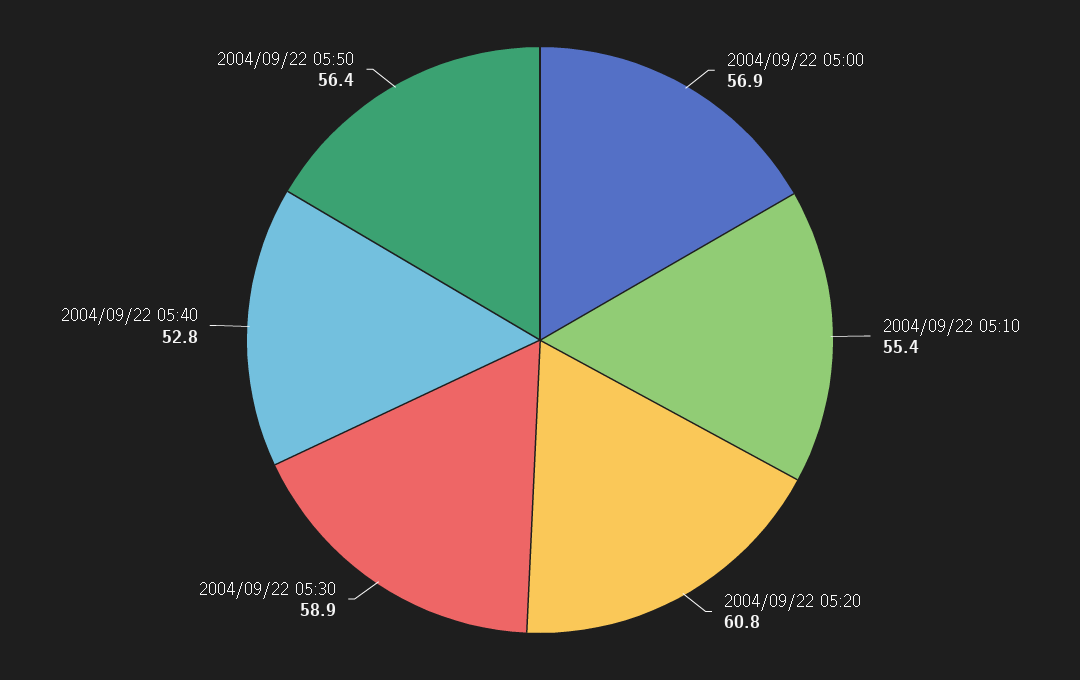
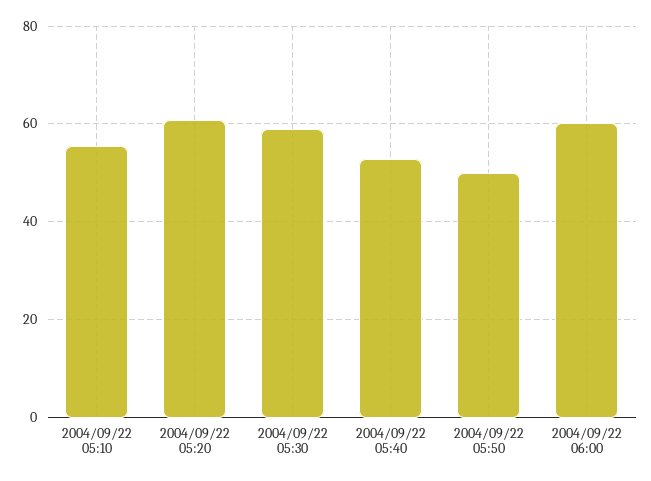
2004/09/22 05:00: 56.9 -> none
2004/09/22 05:50: 56.4 -> 50
2004/09/22 06:00: none -> 60

